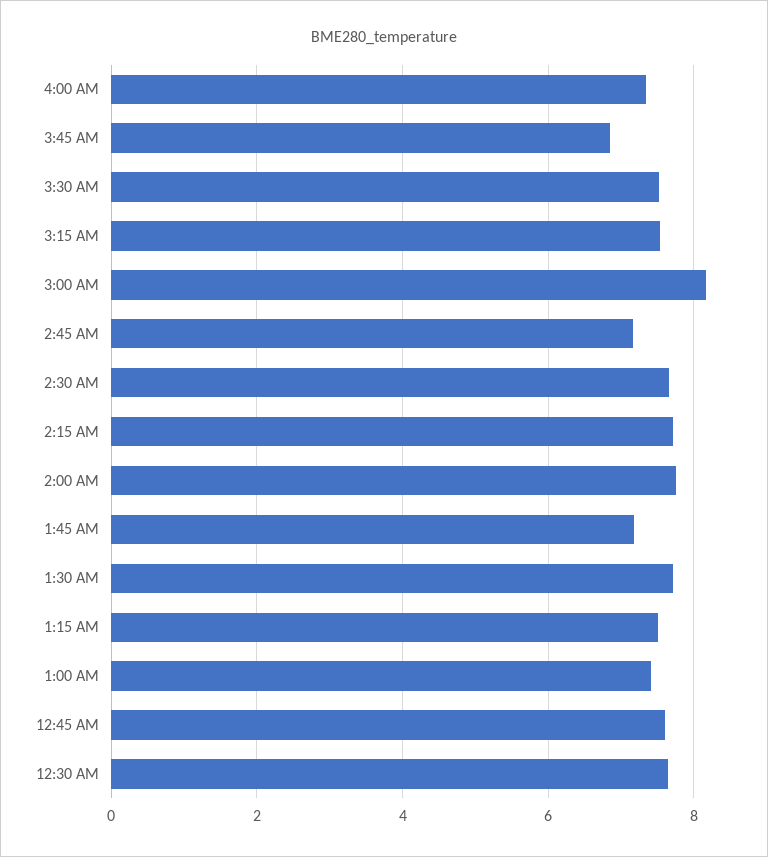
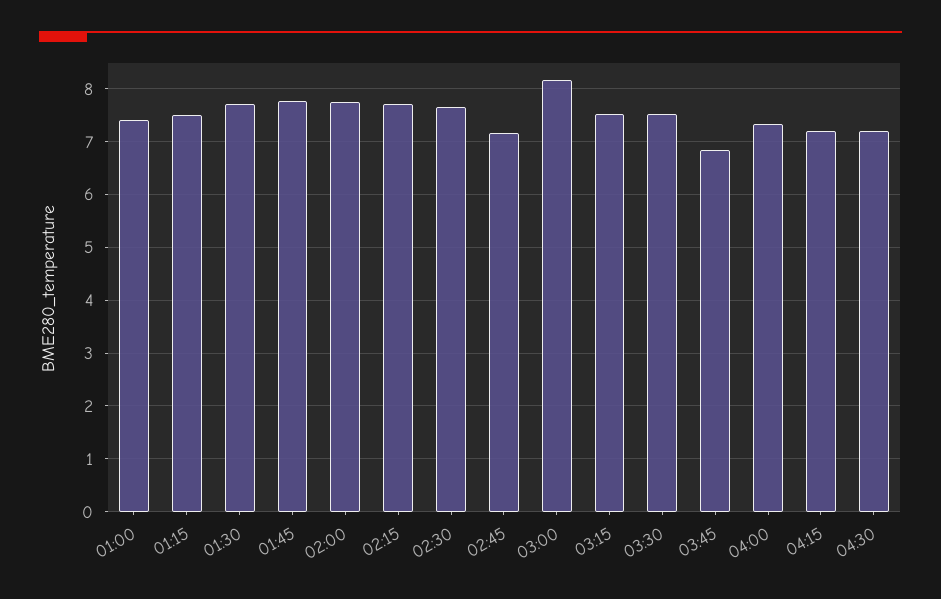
1:45 AM: 7.2 -> 7.8
12:45 AM: 7.6 -> none
12:30 AM: 7.6 -> none
04:15: none -> 7.2
04:30: none -> 7.2

